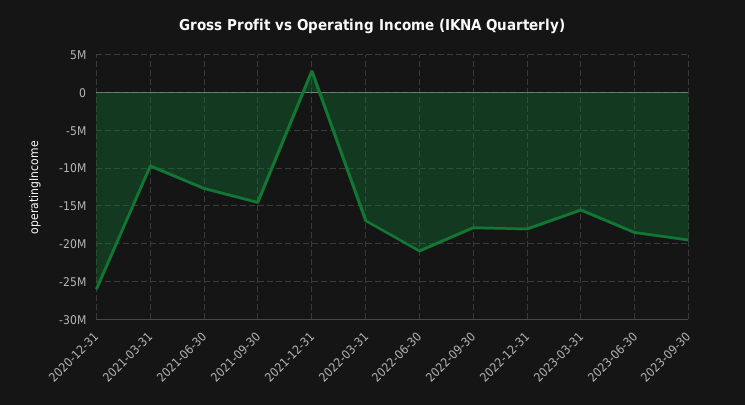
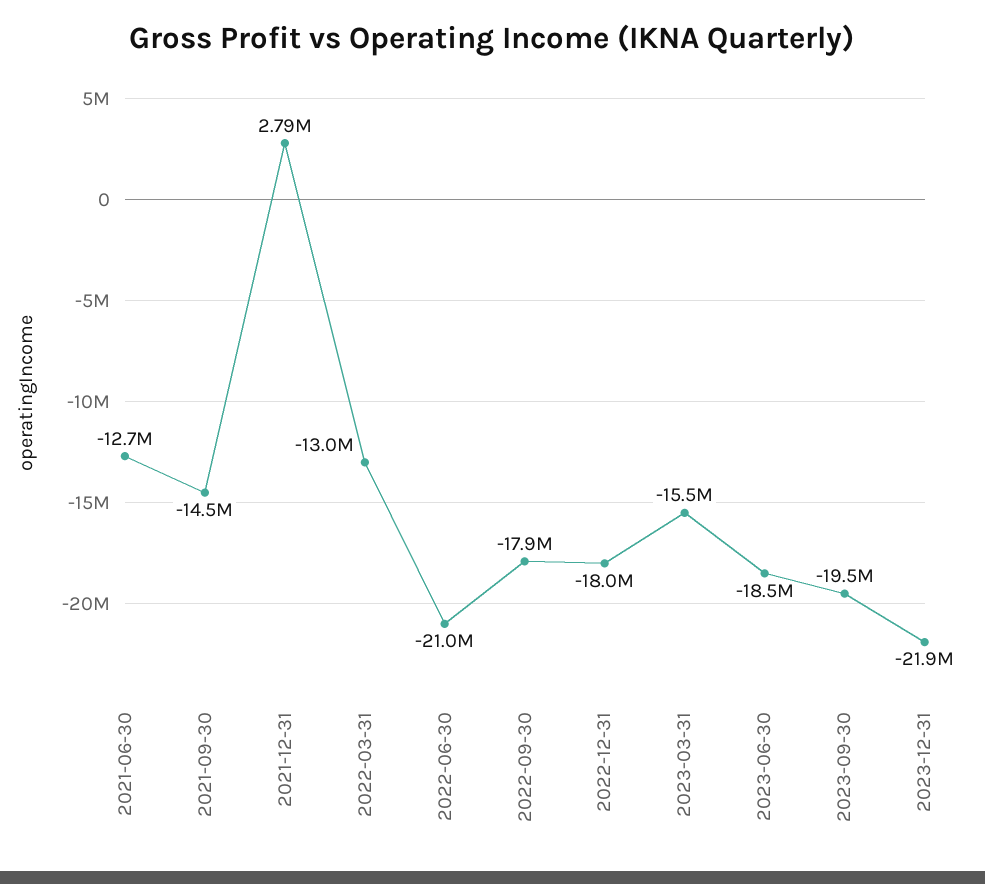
2020-12-31: -26000000 -> none
2021-03-31: -10000000 -> none
2022-03-31: -17000000 -> -13000000
2023-12-31: none -> -21900000

